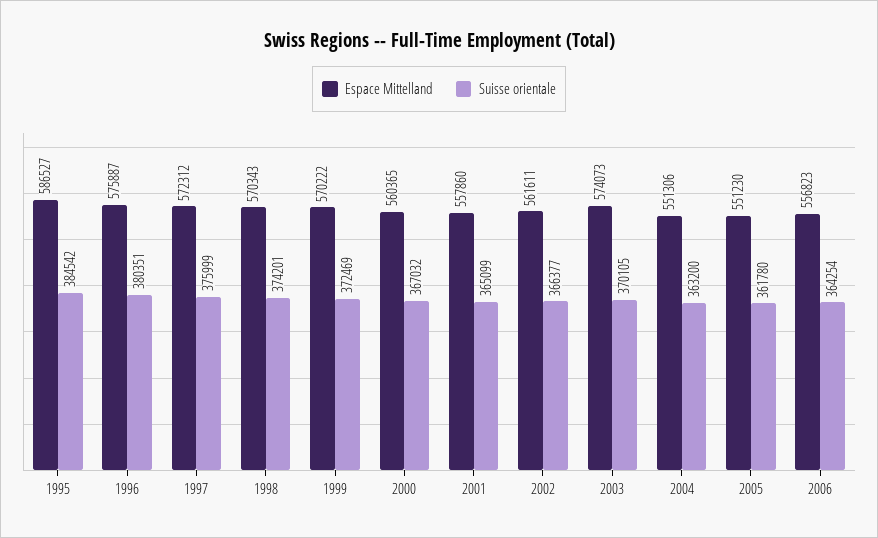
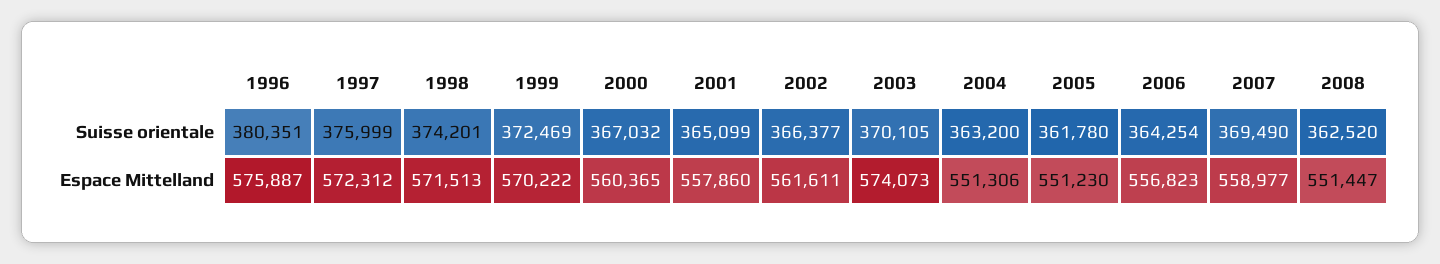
Espace Mittelland, 1995: 586527 -> none
Suisse orientale, 1995: 384542 -> none
Espace Mittelland, 1998: 570343 -> 571513
Suisse orientale, 2007: none -> 369490
Suisse orientale, 2008: none -> 362520
Espace Mittelland, 2007: none -> 558977
Espace Mittelland, 2008: none -> 551447

